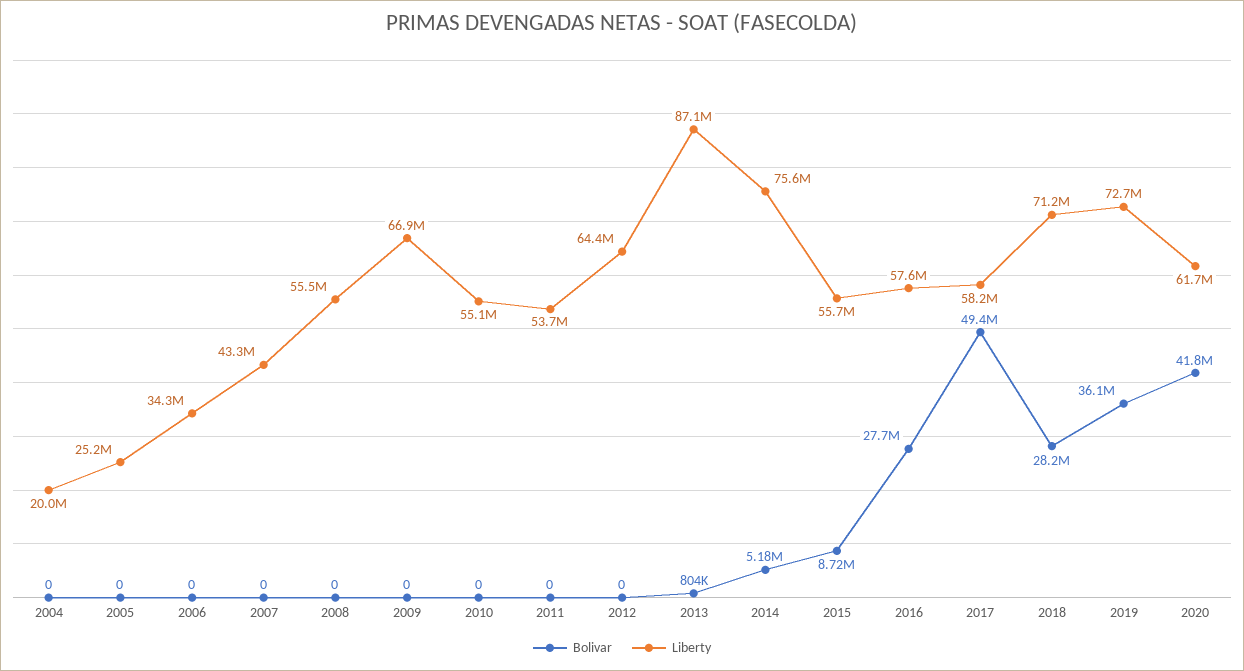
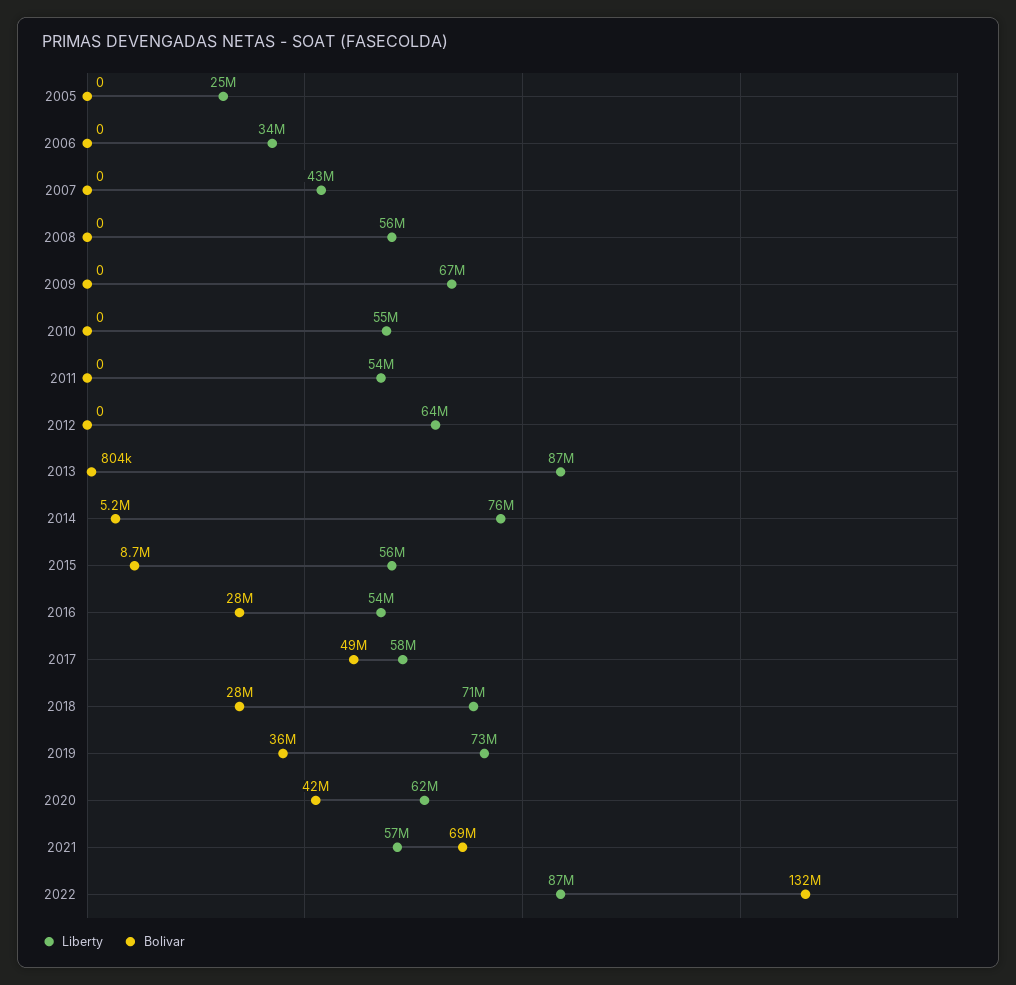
Bolivar, 2004: 0 -> none
Liberty, 2004: 20000000 -> none
Liberty, 2016: 57600000 -> 54000000
Liberty, 2021: none -> 57000000
Bolivar, 2021: none -> 69000000
Liberty, 2022: none -> 87000000
Bolivar, 2022: none -> 132000000

